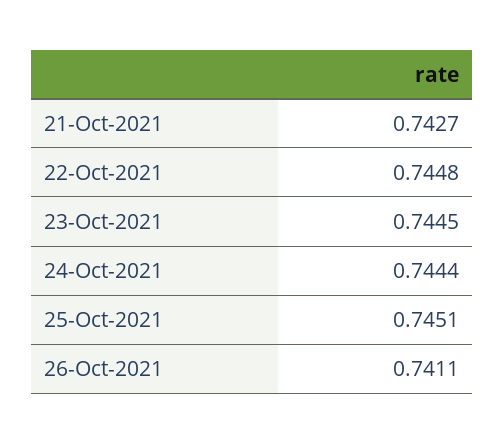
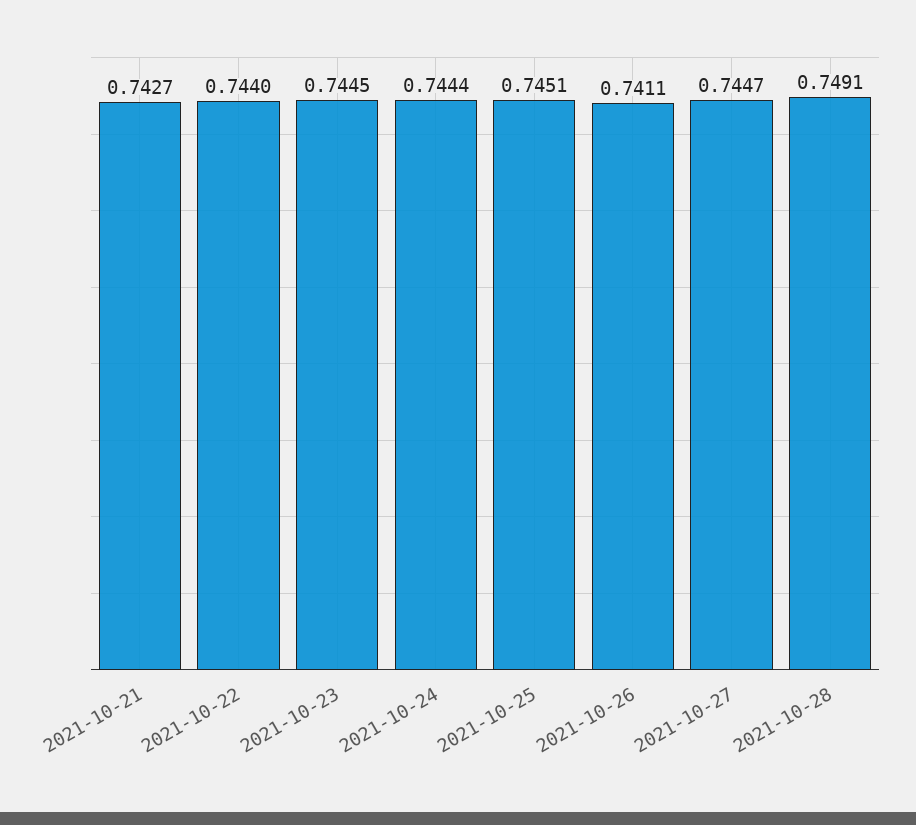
22-Oct-2021: 0.7448 -> 0.744
2021-10-27: none -> 0.7447
2021-10-28: none -> 0.7491

